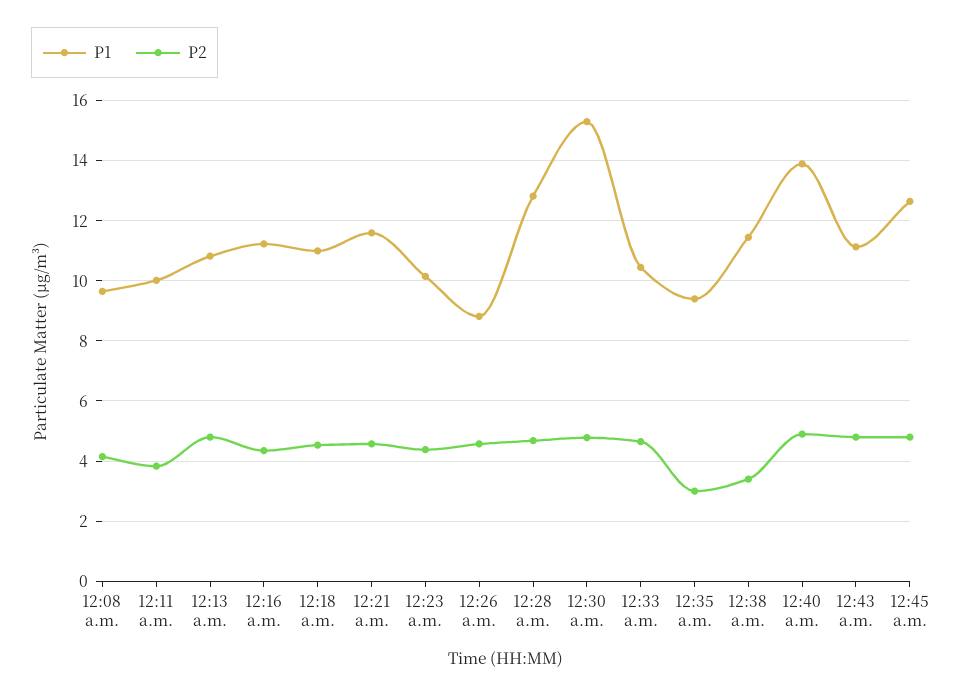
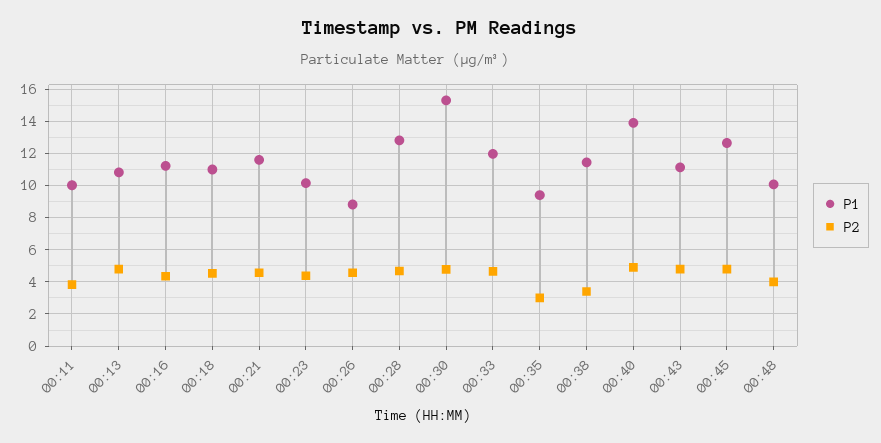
P1, 12:08 a.m.: 9.6 -> none
P2, 12:08 a.m.: 4.2 -> none
P1, 12:33 a.m.: 10.4 -> 12
P1, 00:48: none -> 10
P2, 00:48: none -> 4

